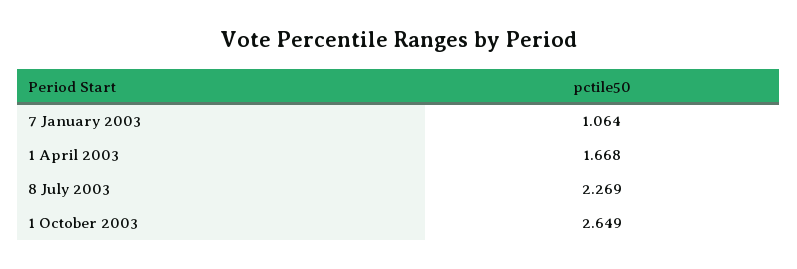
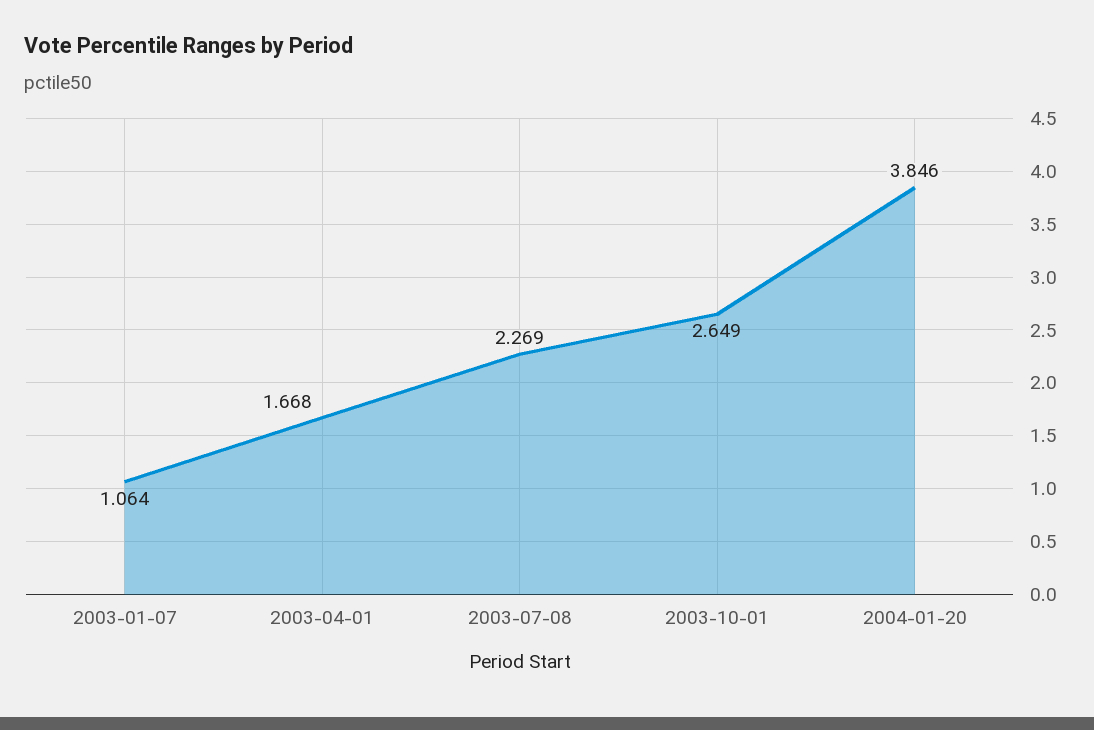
2004-01-20: none -> 3.846

